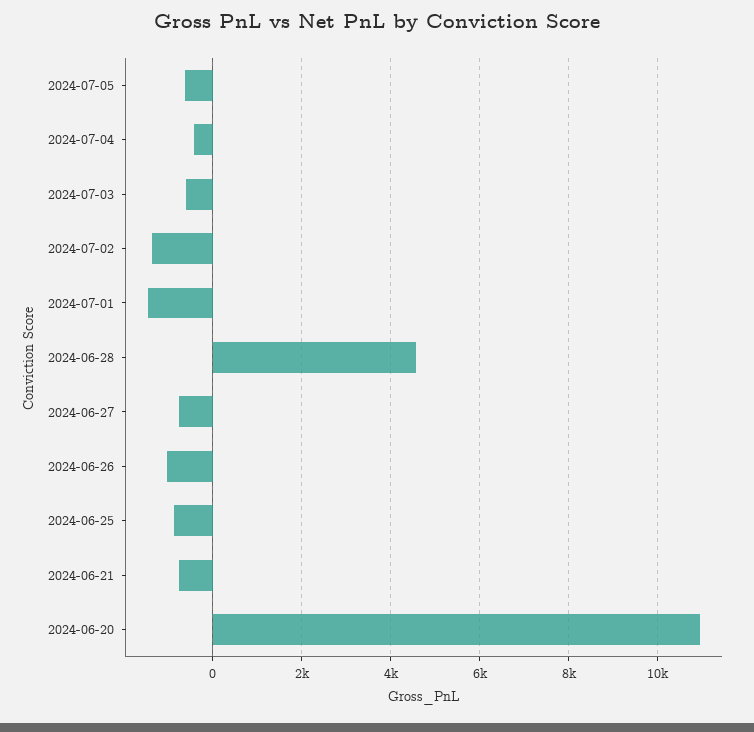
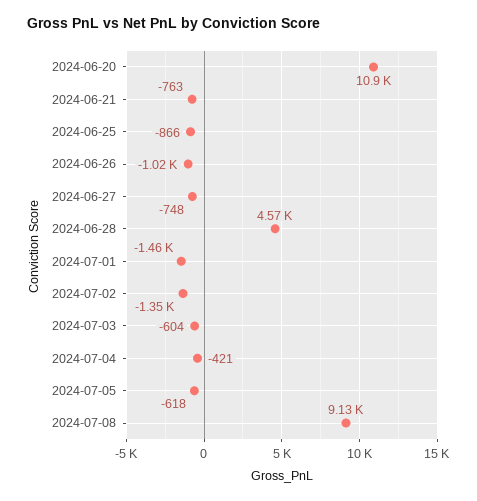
2024-07-08: none -> 9130

